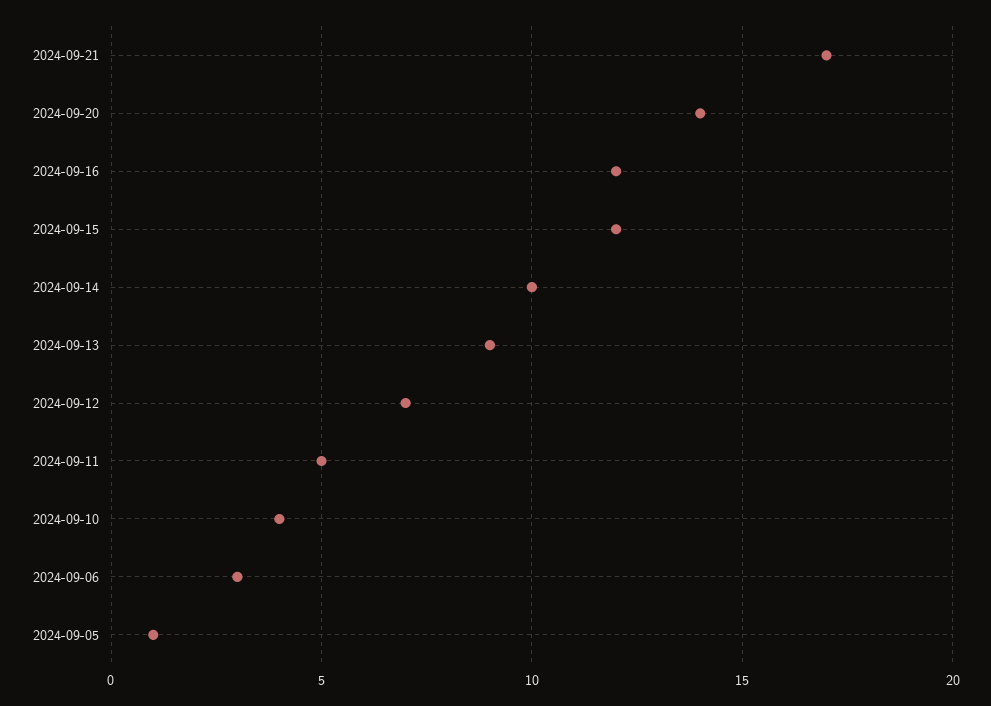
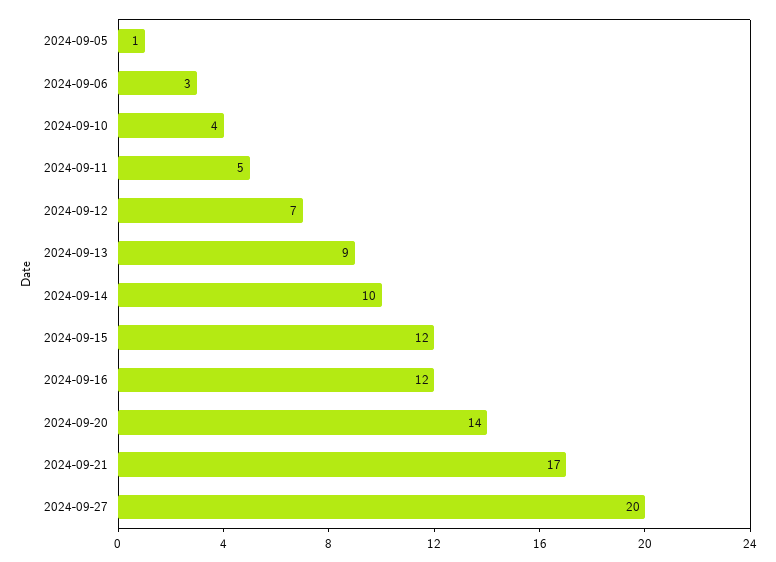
2024-09-27: none -> 20

